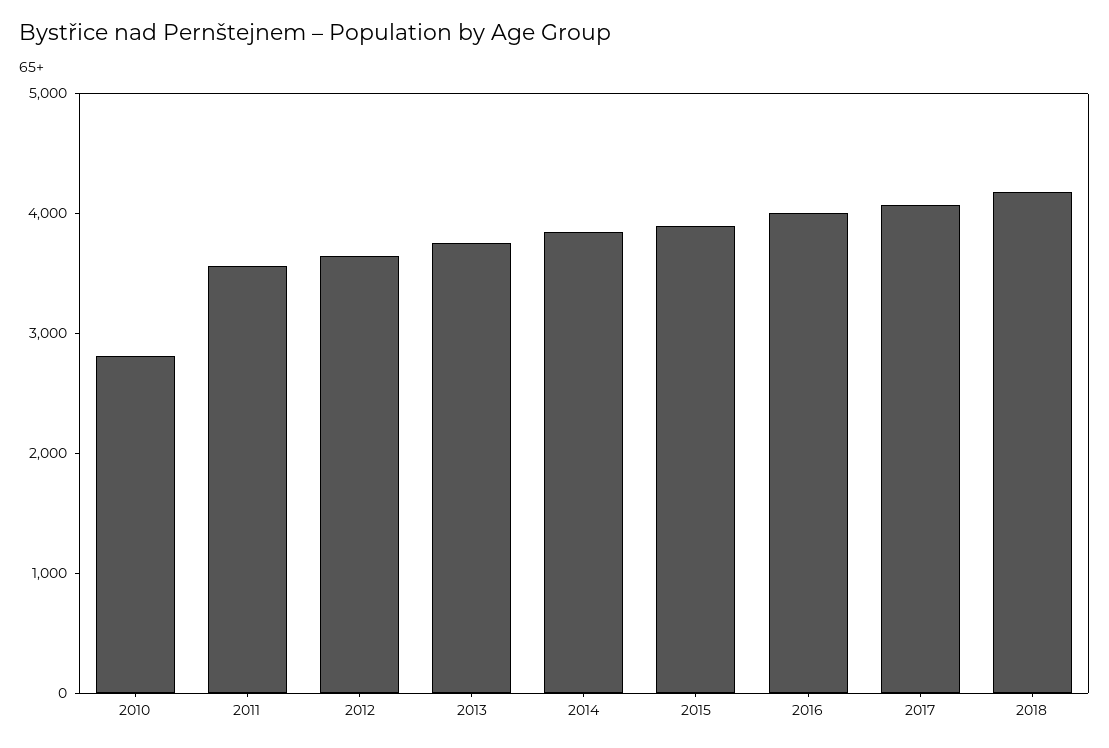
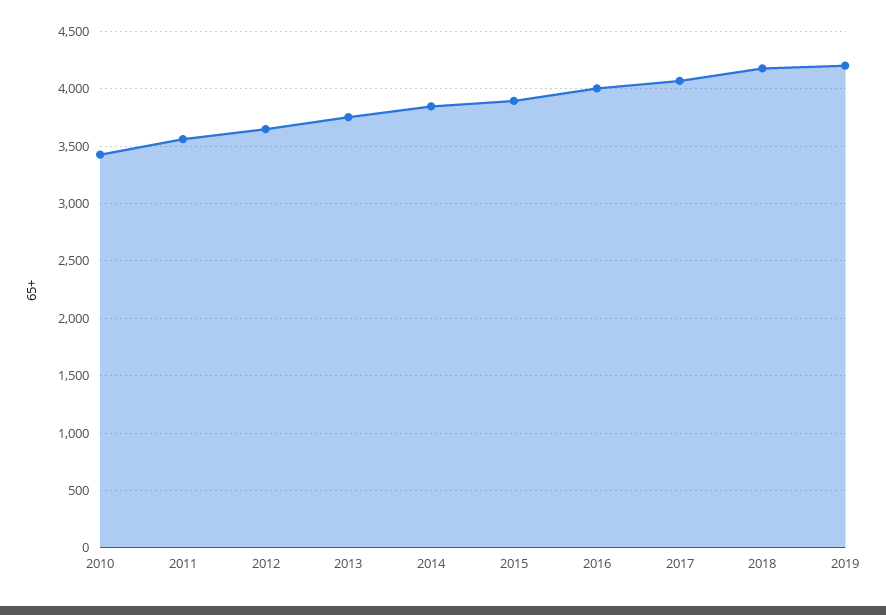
2010: 2800 -> 3400
2019: none -> 4200

